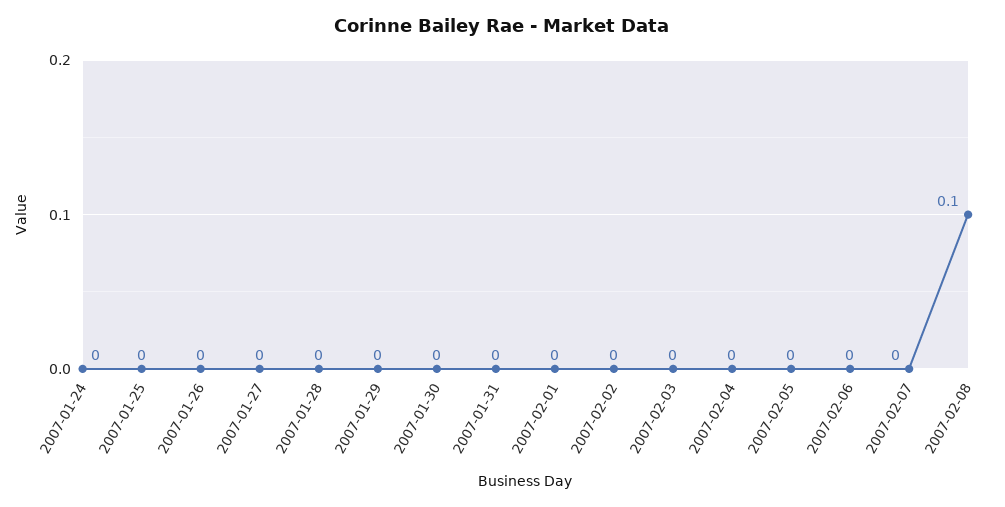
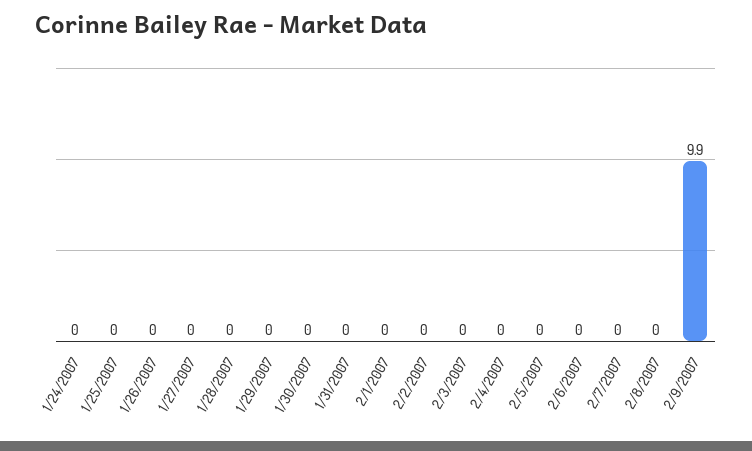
2007-02-08: 0.1 -> 0
2/9/2007: none -> 9.9

